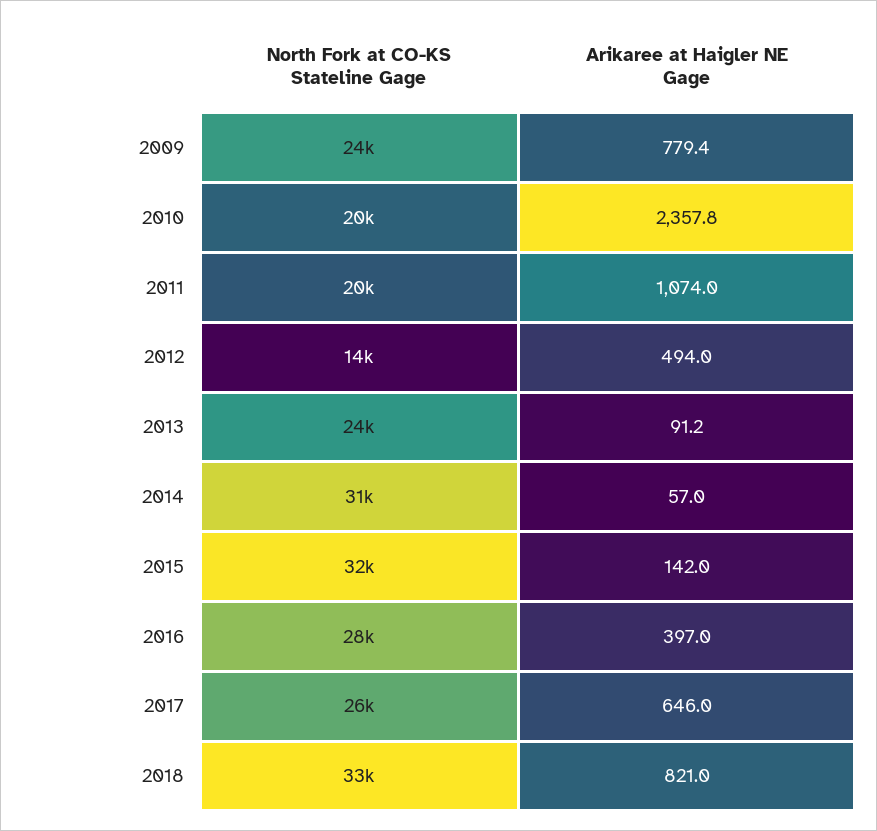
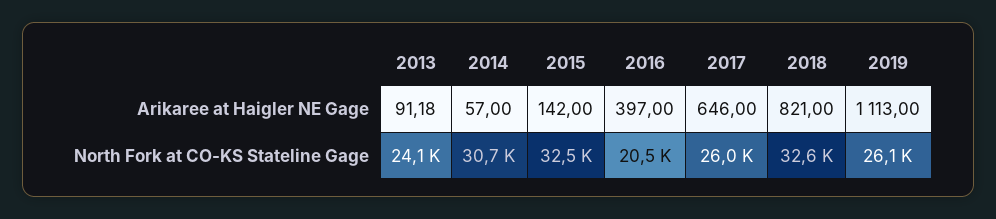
North Fork at CO-KS Stateline Gage, 2009: 24000 -> none
Arikaree at Haigler NE Gage, 2009: 779.4 -> none
North Fork at CO-KS Stateline Gage, 2010: 20000 -> none
Arikaree at Haigler NE Gage, 2010: 2357.8 -> none
North Fork at CO-KS Stateline Gage, 2011: 20000 -> none
Arikaree at Haigler NE Gage, 2011: 1074 -> none
North Fork at CO-KS Stateline Gage, 2012: 14000 -> none
Arikaree at Haigler NE Gage, 2012: 494 -> none
North Fork at CO-KS Stateline Gage, 2016: 28000 -> 20500
Arikaree at Haigler NE Gage, 2019: none -> 1113
North Fork at CO-KS Stateline Gage, 2019: none -> 26100

